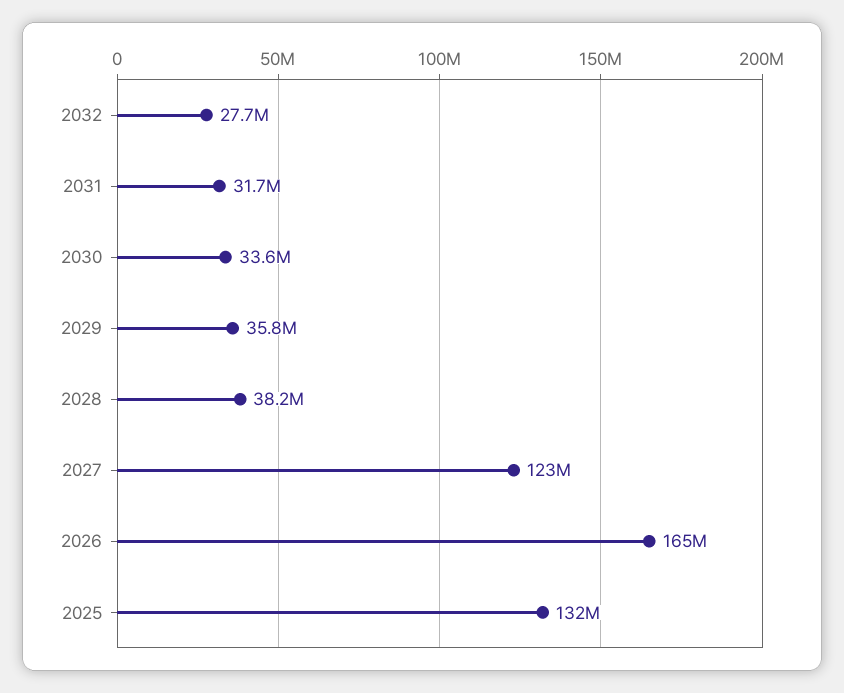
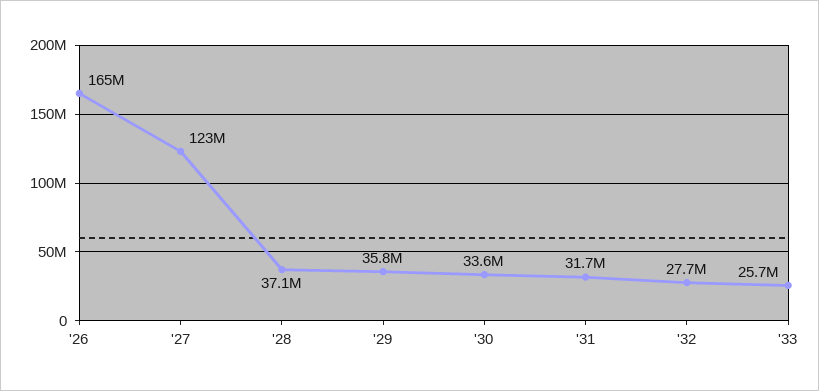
2028: 38200000 -> 37100000
2025: 132000000 -> none
'33: none -> 25700000

